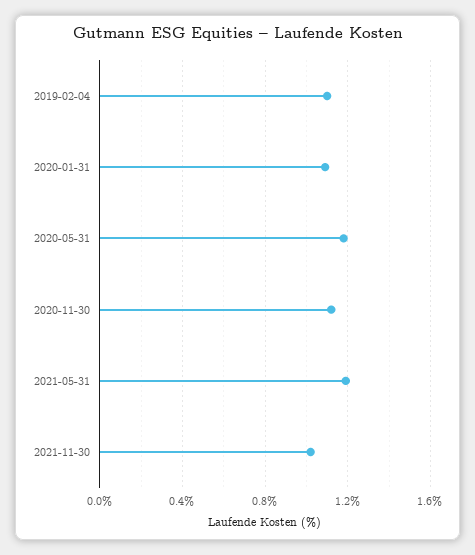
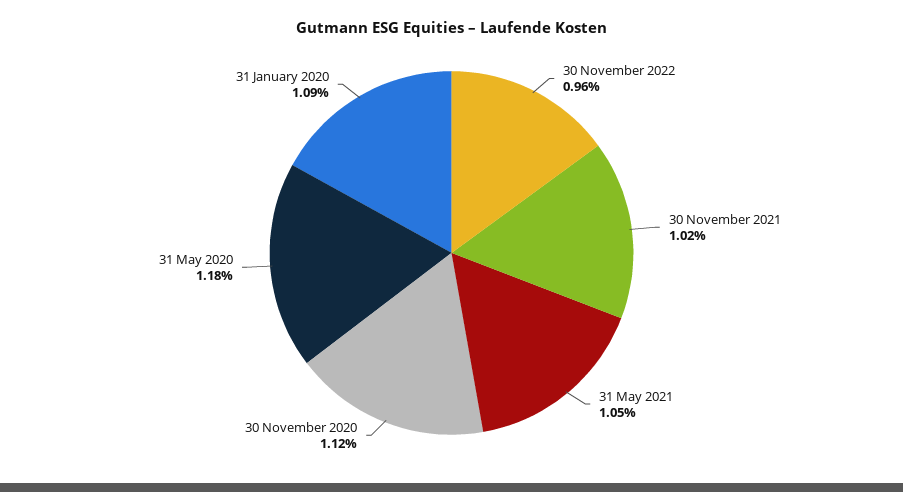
2019-02-04: 1.1 -> none
2021-05-31: 1.2 -> 1.05
30 November 2022: none -> 0.96

